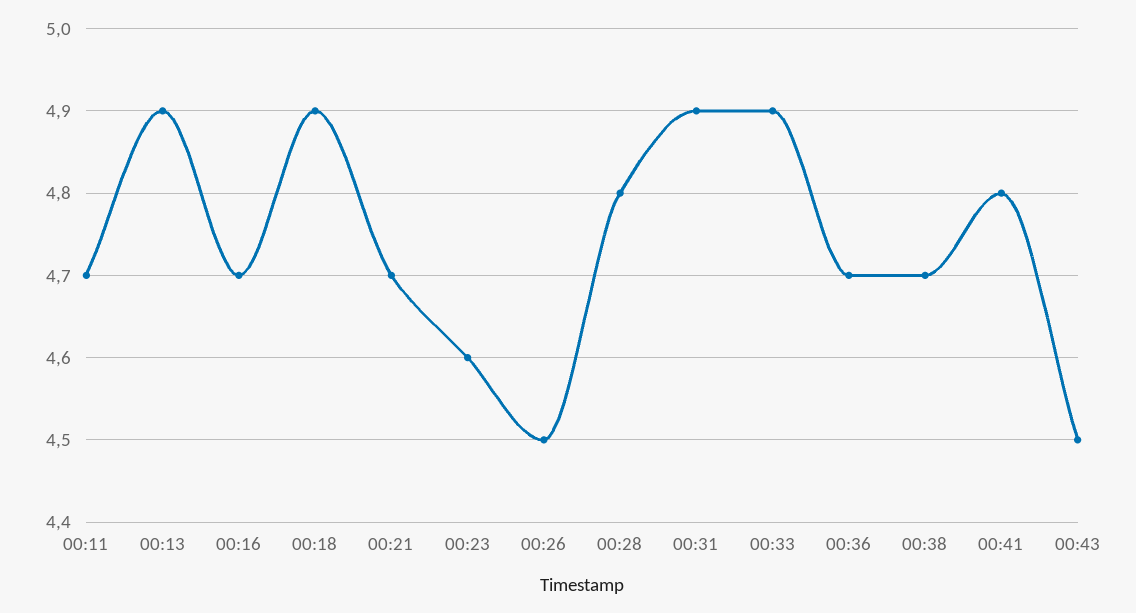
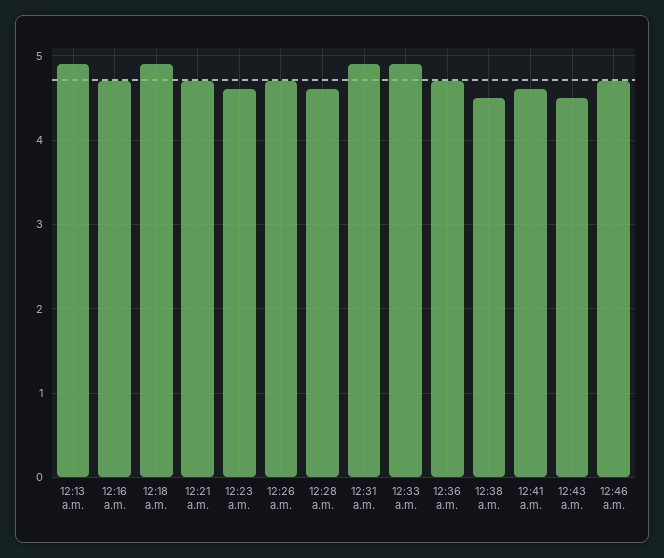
00:11: 4.7 -> none
00:26: 4.5 -> 4.7
00:28: 4.8 -> 4.6
00:38: 4.7 -> 4.5
00:41: 4.8 -> 4.6
12:46 a.m.: none -> 4.7

